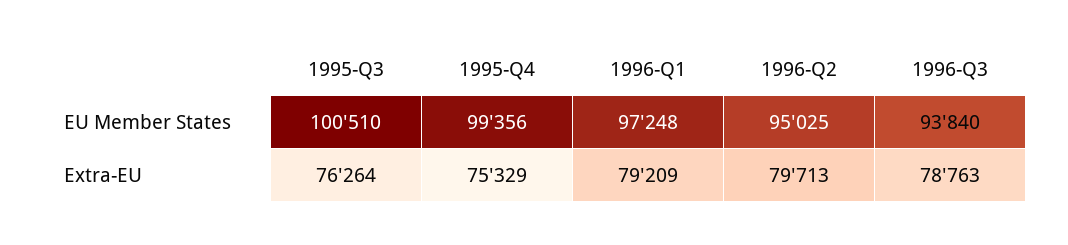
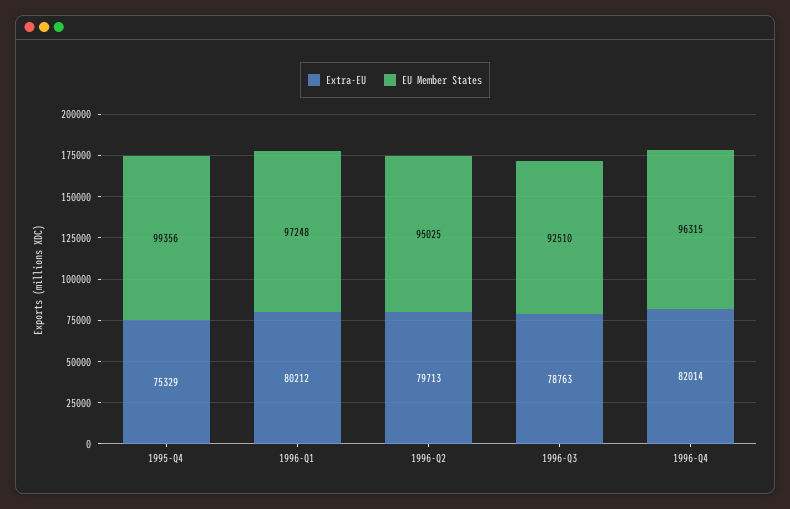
EU Member States, 1995-Q3: 100510 -> none
EU Member States, 1996-Q3: 93840 -> 92510
Extra-EU, 1995-Q3: 76264 -> none
Extra-EU, 1996-Q1: 79209 -> 80212
Extra-EU, 1996-Q4: none -> 82014
EU Member States, 1996-Q4: none -> 96315

